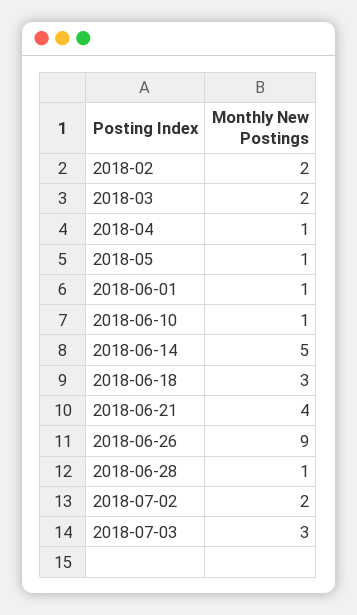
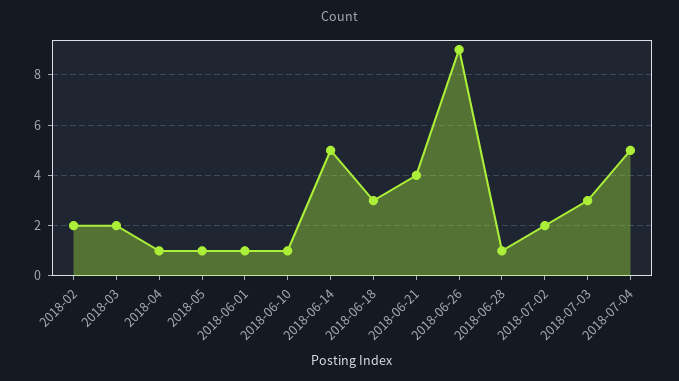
2018-07-04: none -> 5

